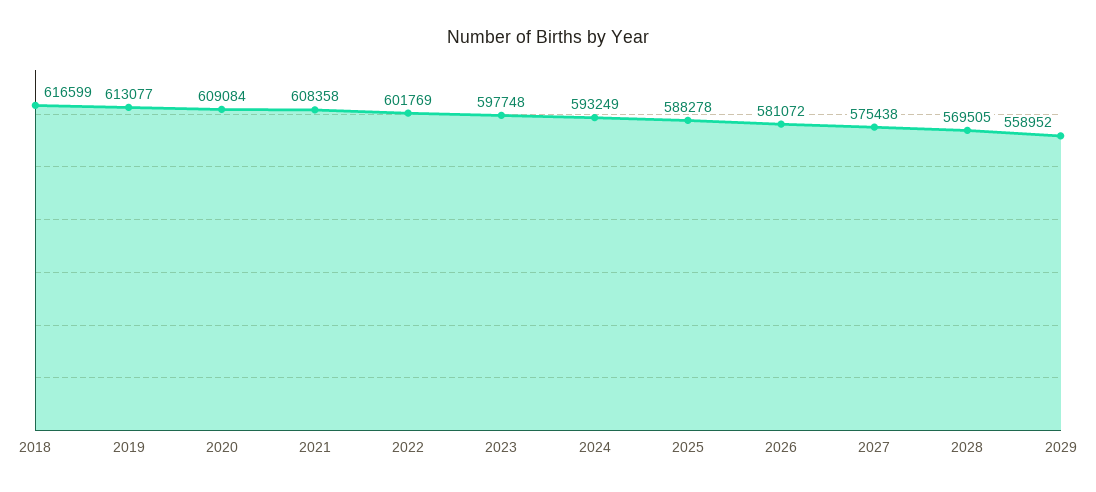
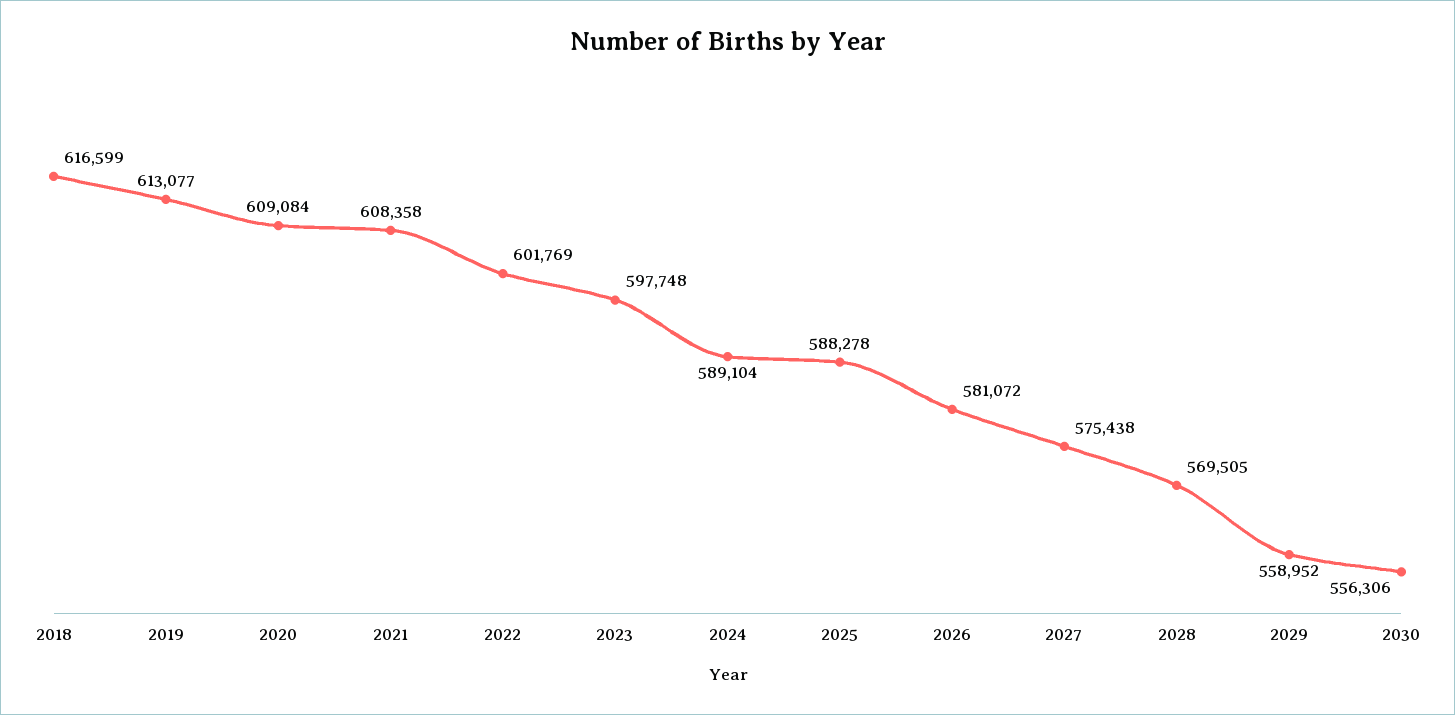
2024: 593249 -> 589104
2030: none -> 556306

